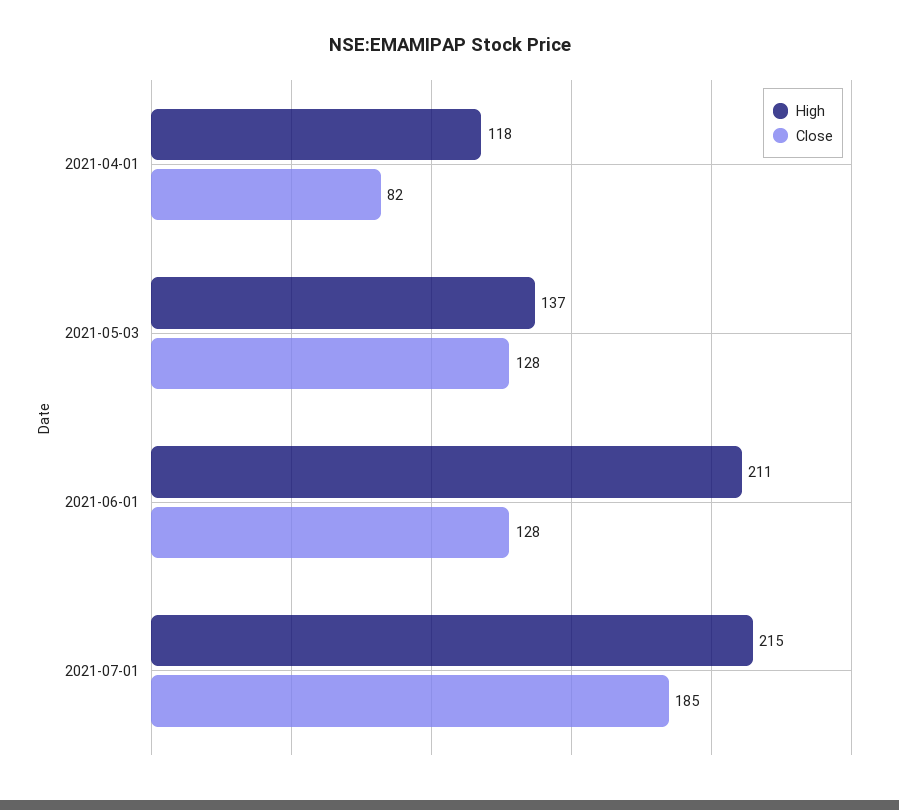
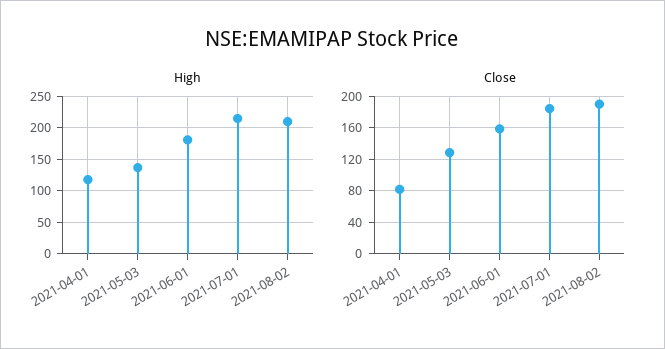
High, 2021-06-01: 211 -> 180
Close, 2021-06-01: 128 -> 160
High, 2021-08-02: none -> 210
Close, 2021-08-02: none -> 190

